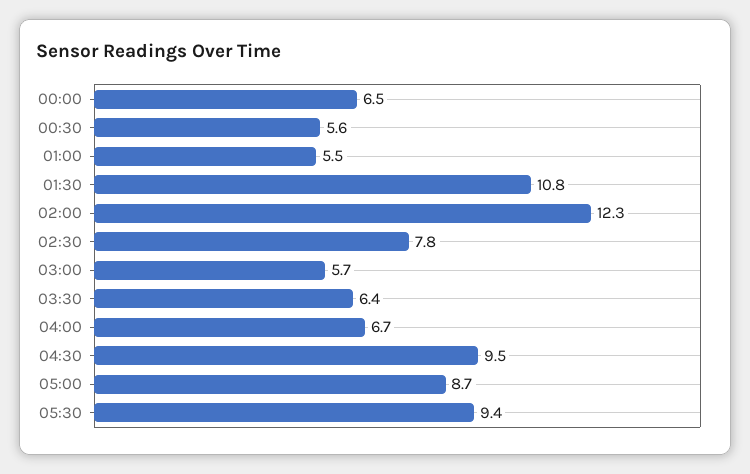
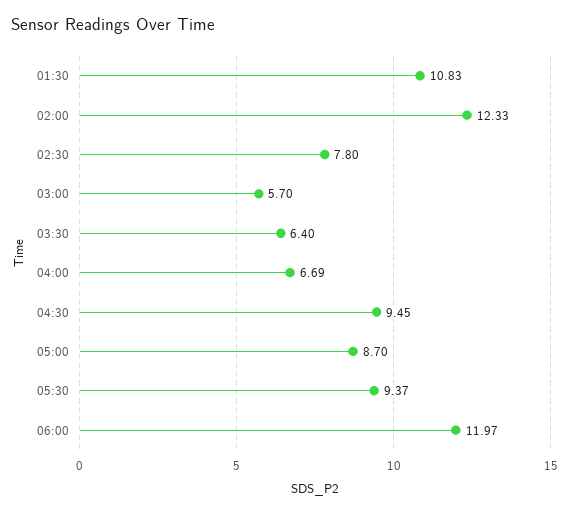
00:00: 6.5 -> none
00:30: 5.6 -> none
01:00: 5.5 -> none
06:00: none -> 11.97

